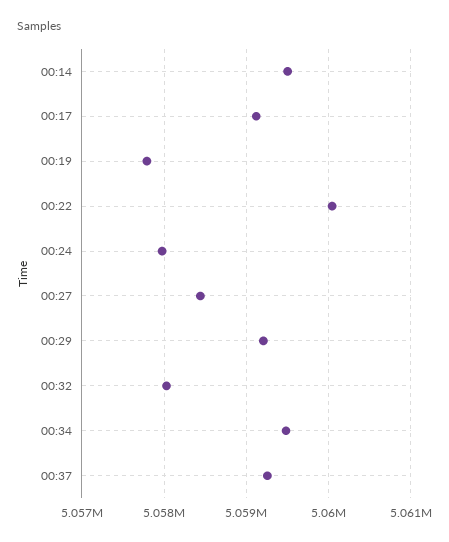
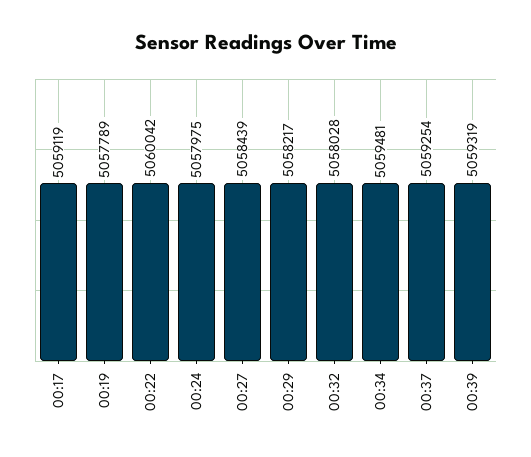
00:14: 5059500 -> none
00:29: 5059200 -> 5058217
00:39: none -> 5059319

